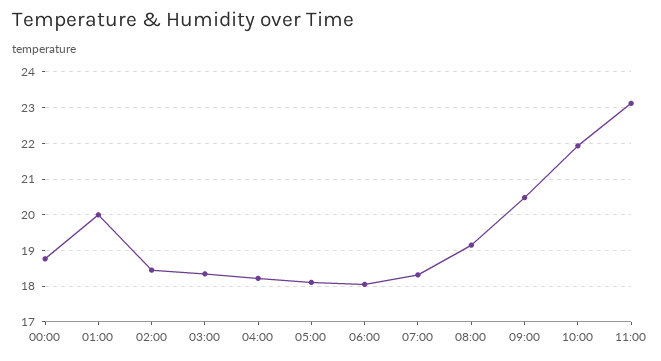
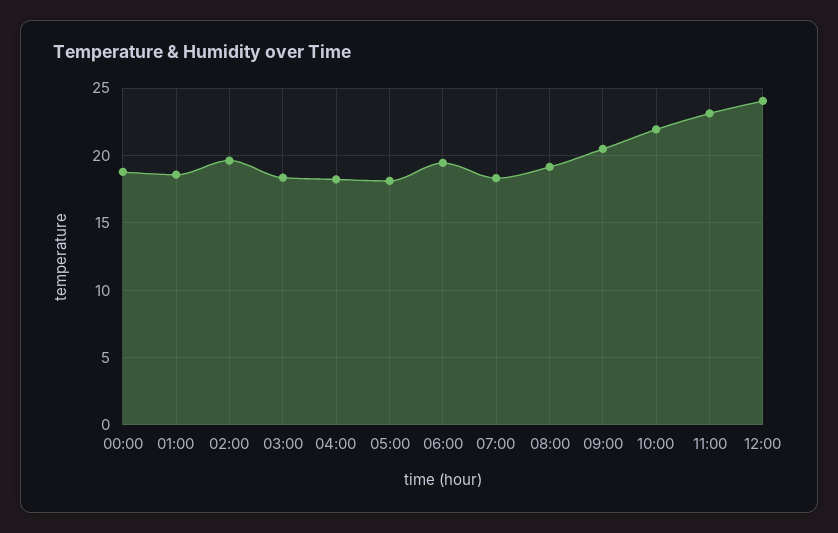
01:00: 20 -> 18.5
02:00: 18.4 -> 19.5
06:00: 18 -> 19.5
12:00: none -> 24

